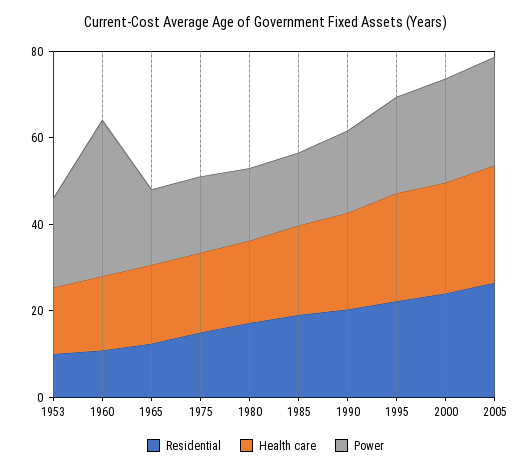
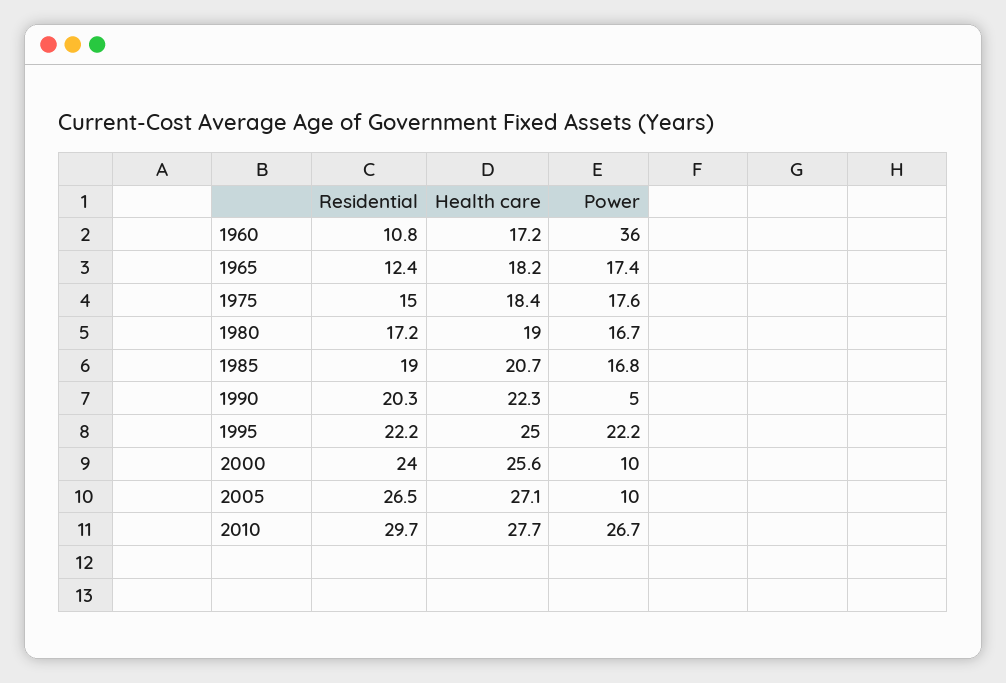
Residential, 1953: 10 -> none
Health care, 1953: 15 -> none
Power, 1953: 20 -> none
Power, 1990: 20 -> 5
Power, 2000: 25 -> 10
Power, 2005: 25 -> 10
Residential, 2010: none -> 29.7
Health care, 2010: none -> 27.7
Power, 2010: none -> 26.7

